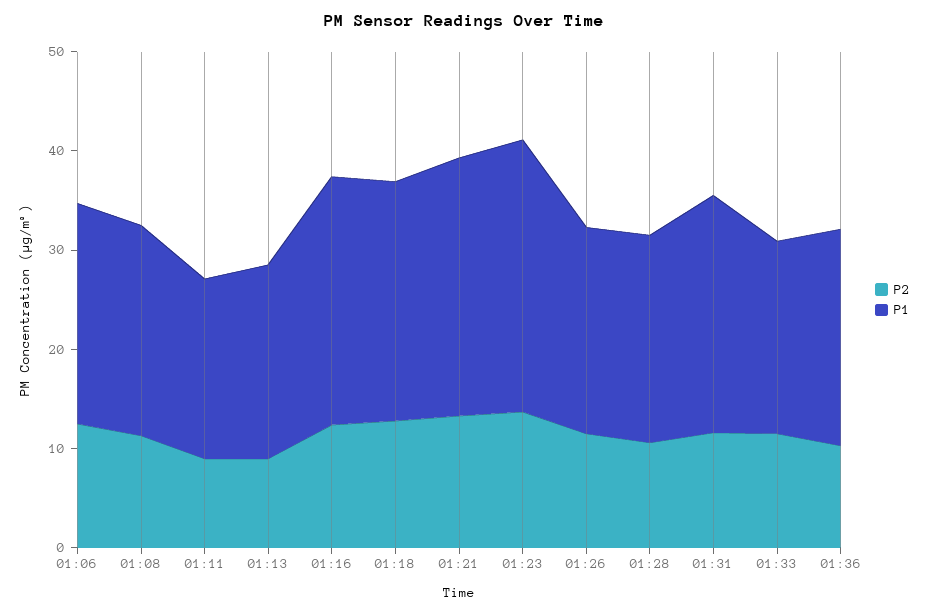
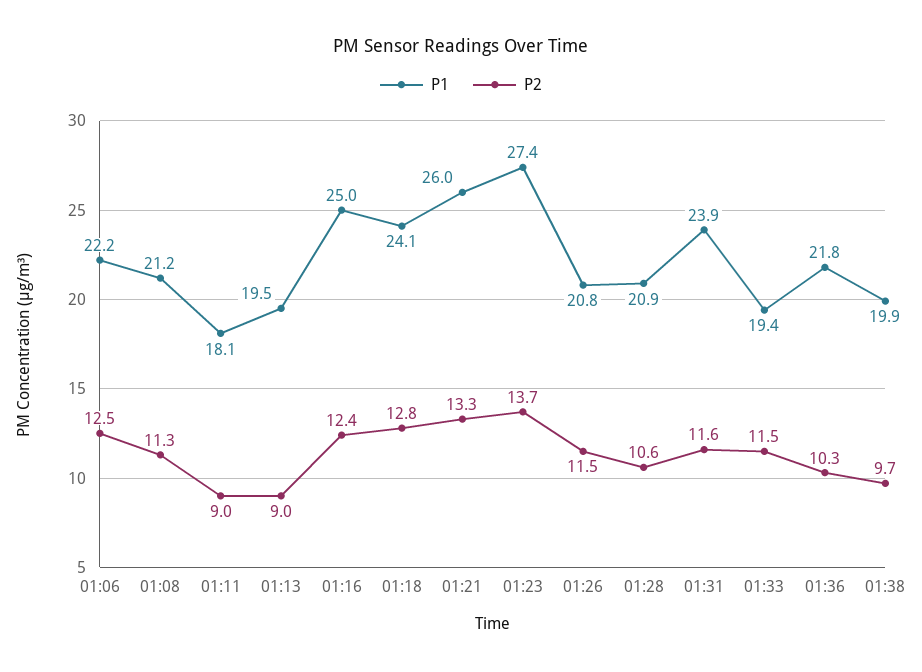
P1, 01:38: none -> 19.9
P2, 01:38: none -> 9.7

